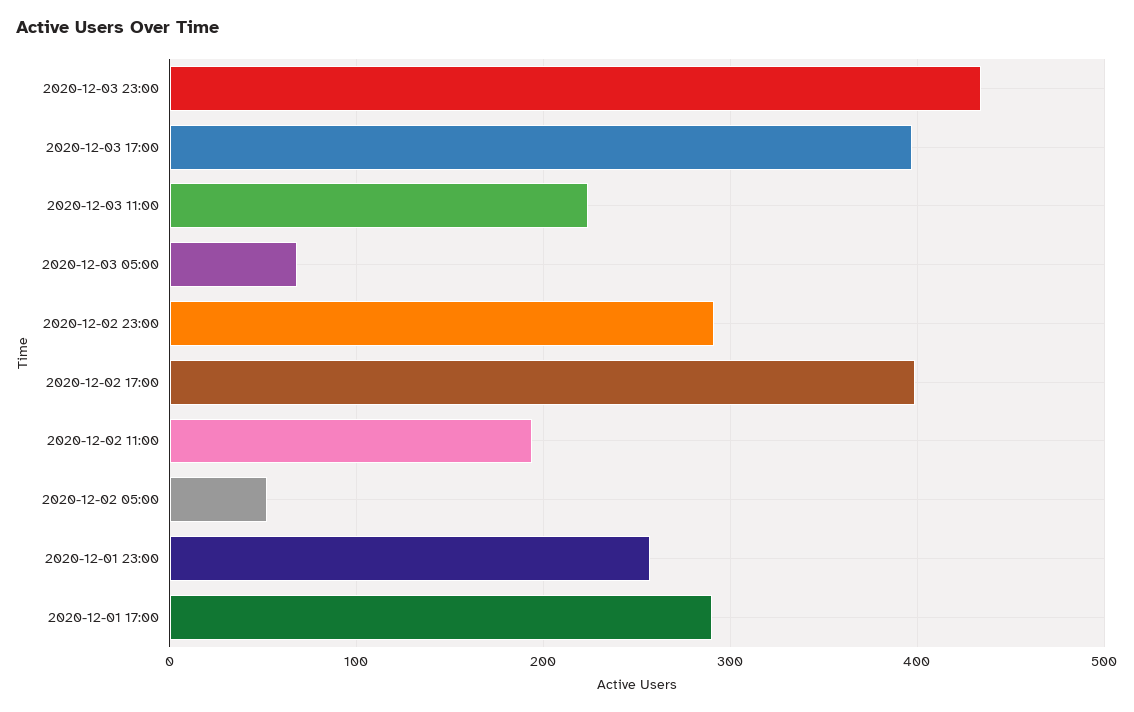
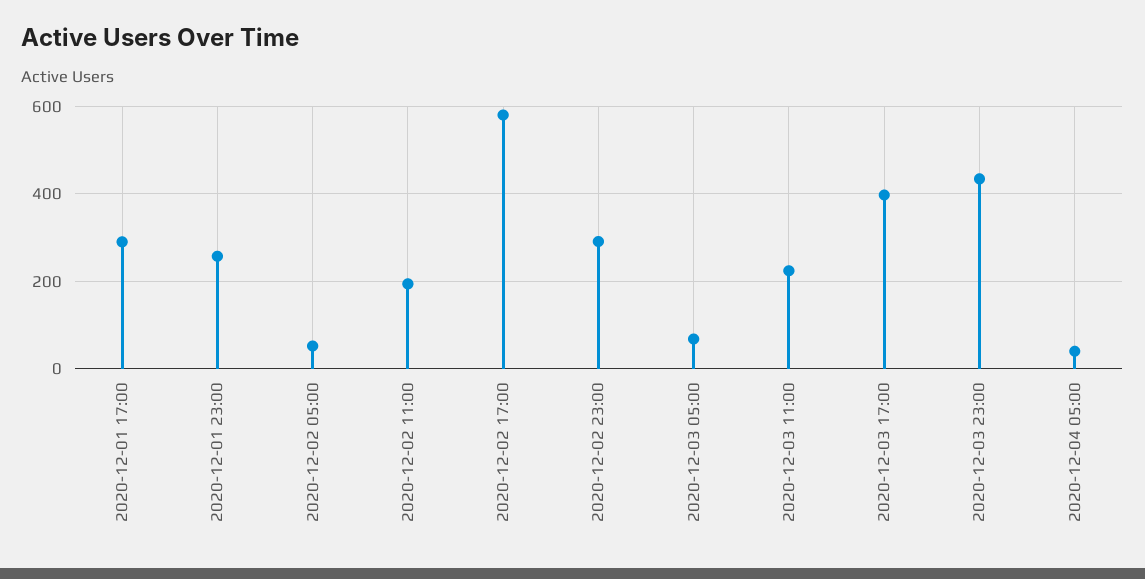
2020-12-02 17:00: 400 -> 580
2020-12-04 05:00: none -> 40

